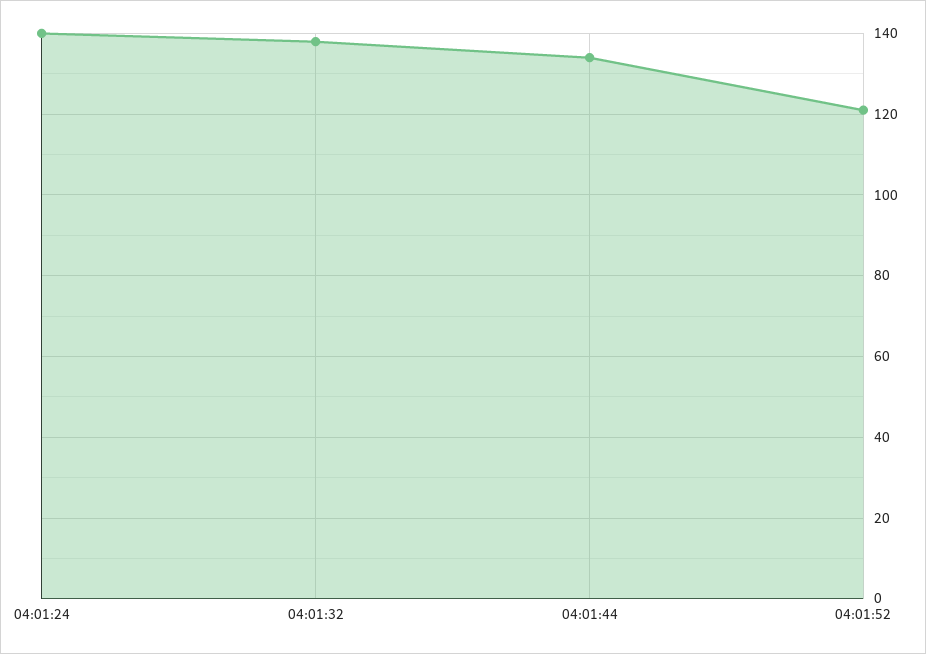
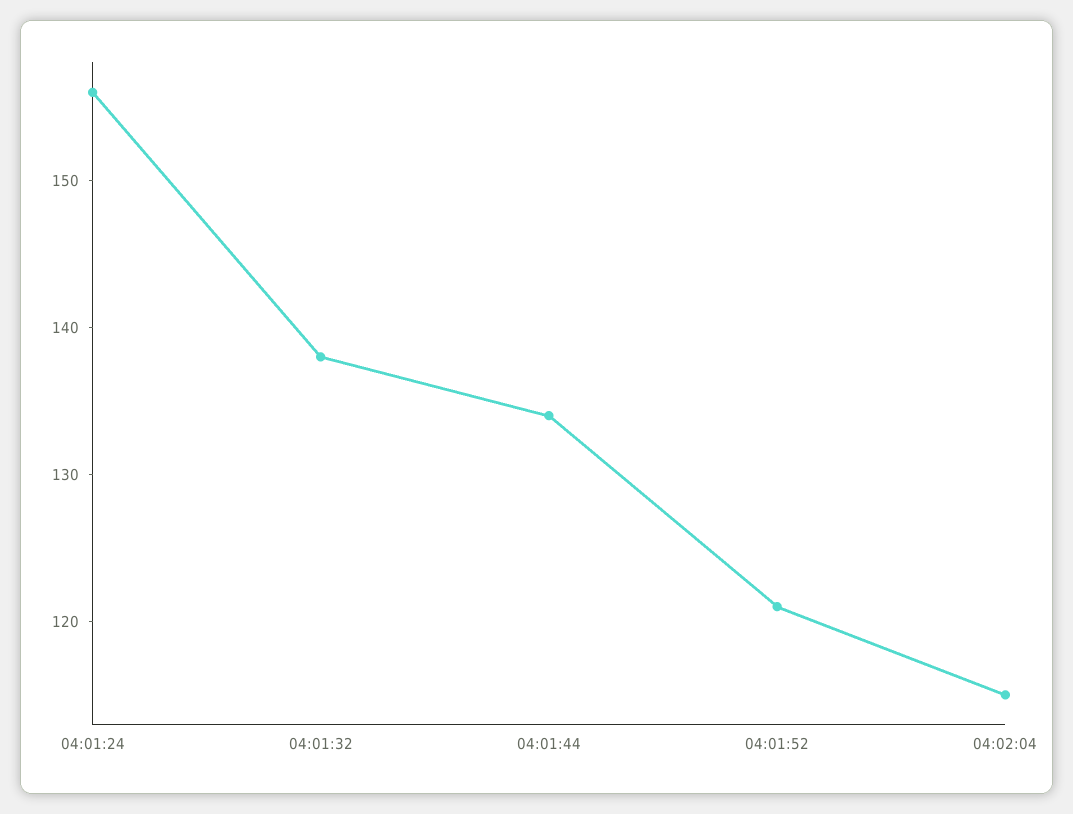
04:01:24: 140 -> 156
04:02:04: none -> 115

